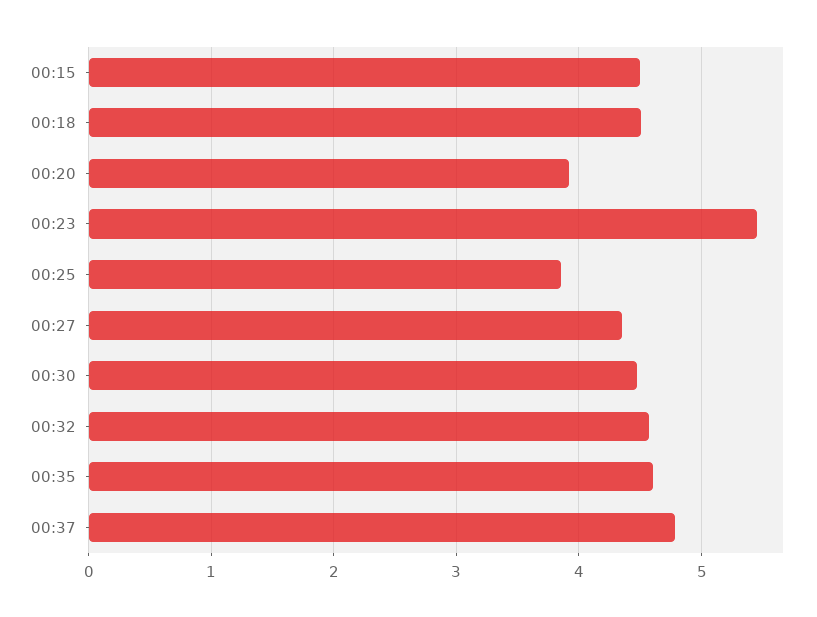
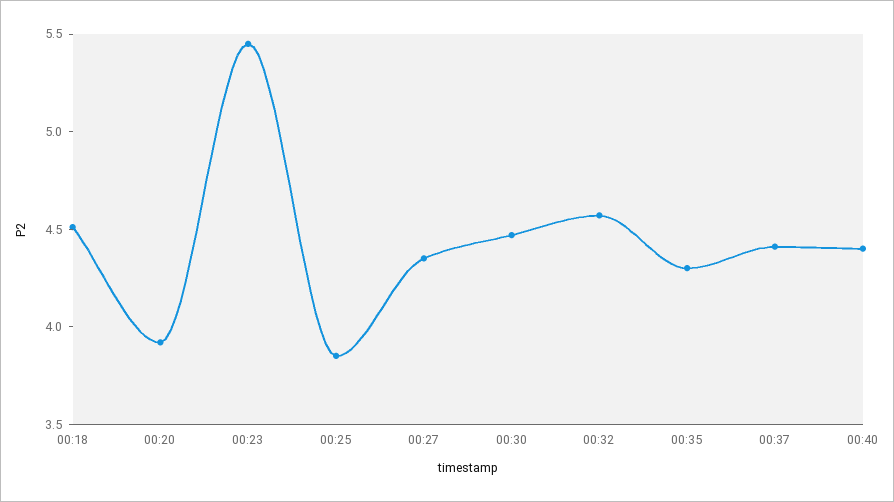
00:15: 4.5 -> none
00:35: 4.6 -> 4.3
00:37: 4.8 -> 4.4
00:40: none -> 4.4

